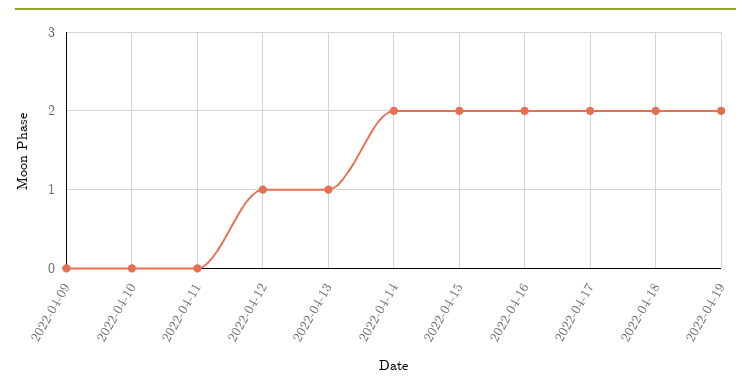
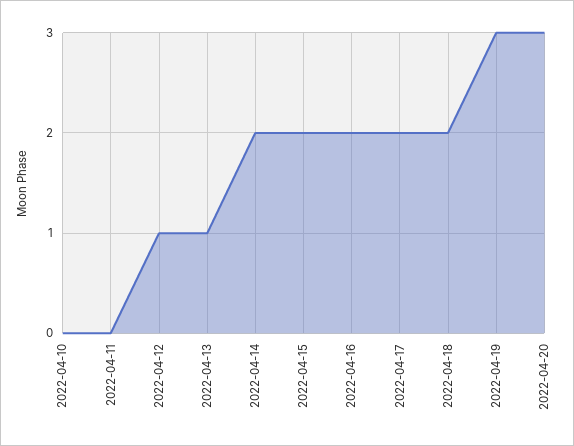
2022-04-09: 0 -> none
2022-04-19: 2 -> 3
2022-04-20: none -> 3

